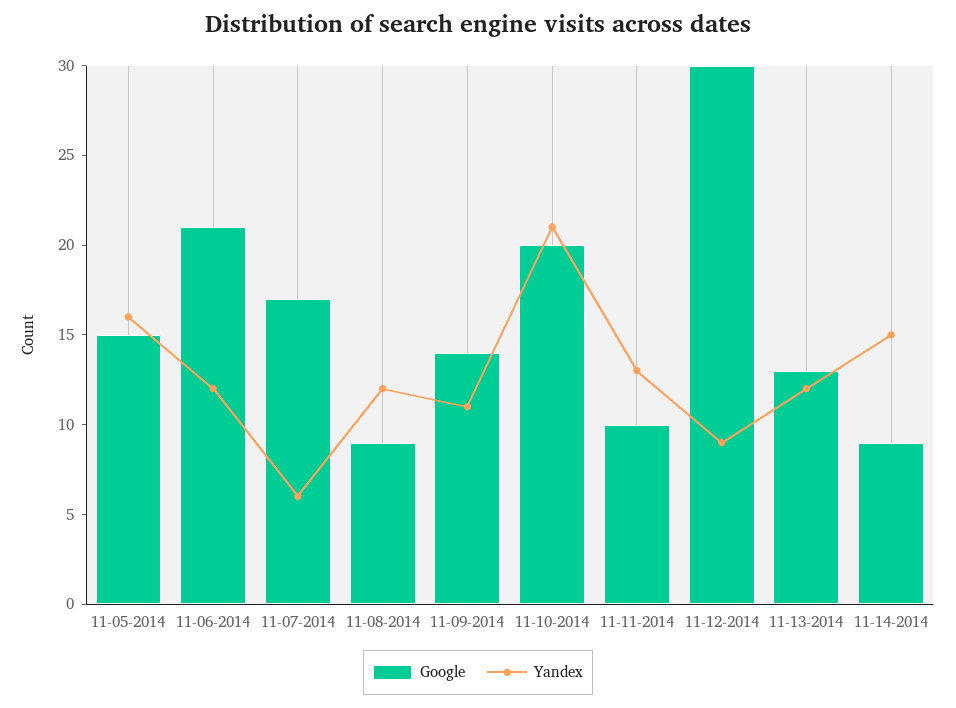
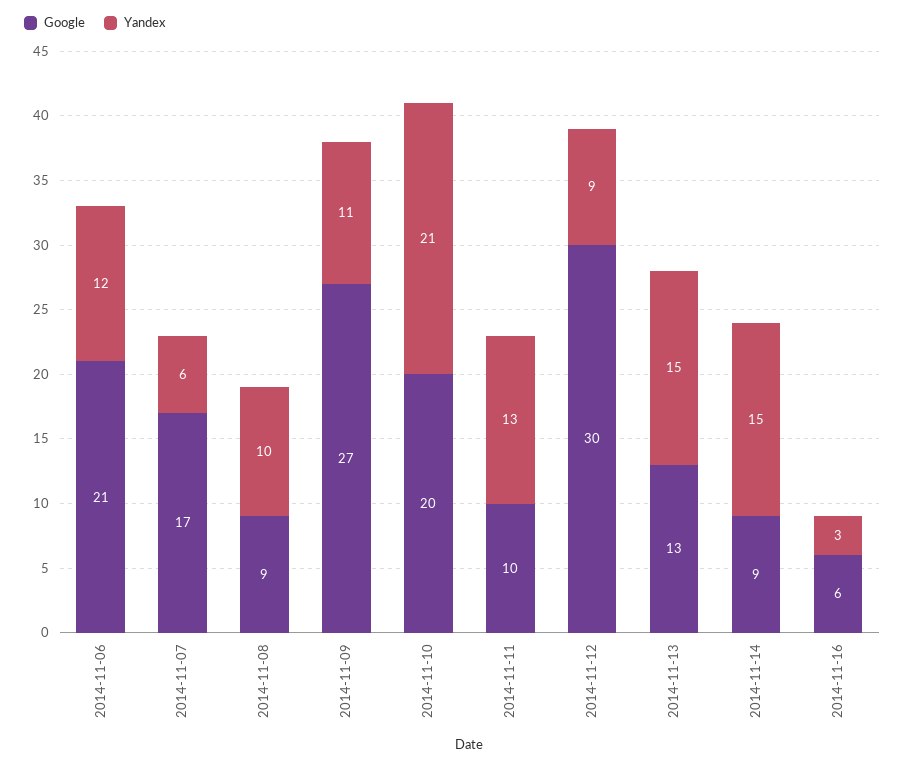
Google, 11-05-2014: 15 -> none
Yandex, 11-05-2014: 16 -> none
Yandex, 11-08-2014: 12 -> 10
Google, 11-09-2014: 14 -> 27
Yandex, 11-13-2014: 12 -> 15
Google, 2014-11-16: none -> 6
Yandex, 2014-11-16: none -> 3

